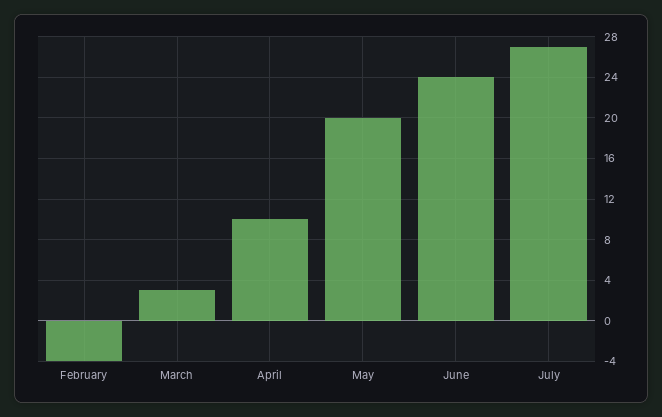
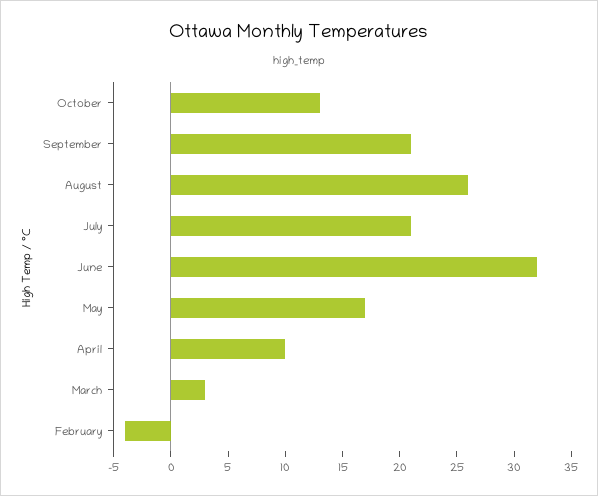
May: 20 -> 17
June: 24 -> 32
July: 27 -> 21
October: none -> 13
September: none -> 21
August: none -> 26

